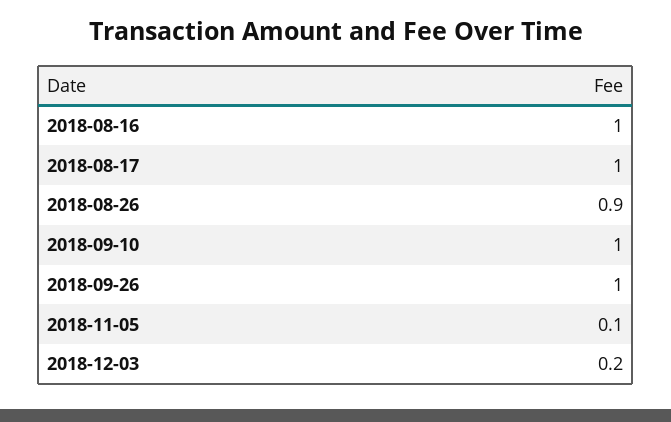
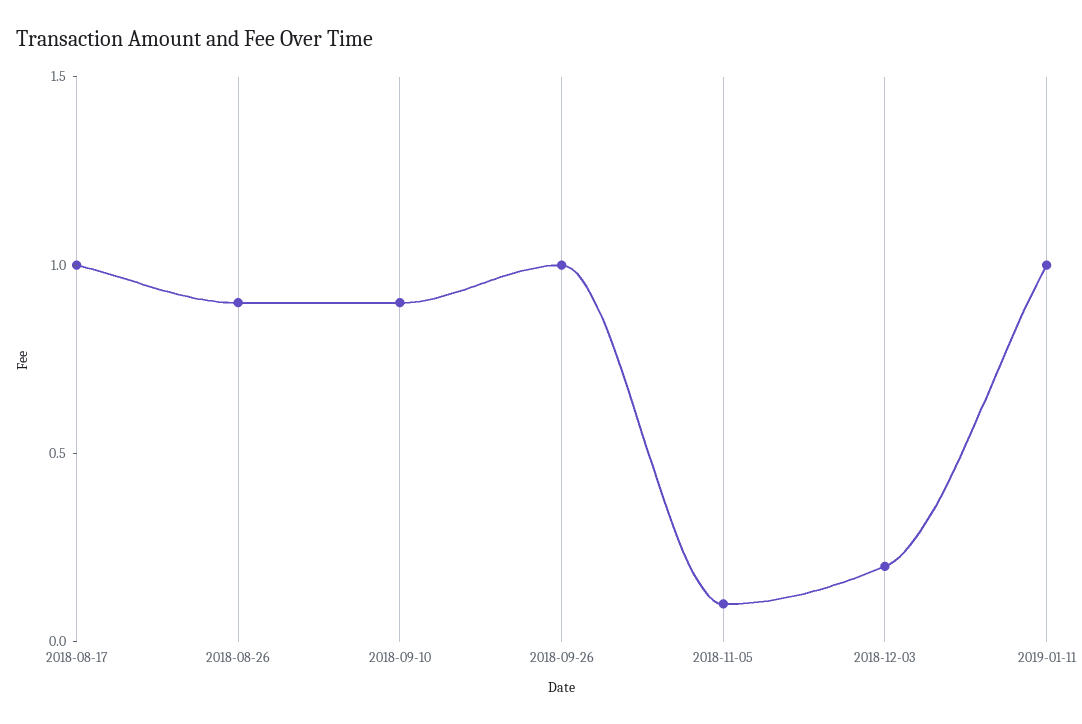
2018-08-16: 1 -> none
2018-09-10: 1 -> 0.9
2019-01-11: none -> 1

